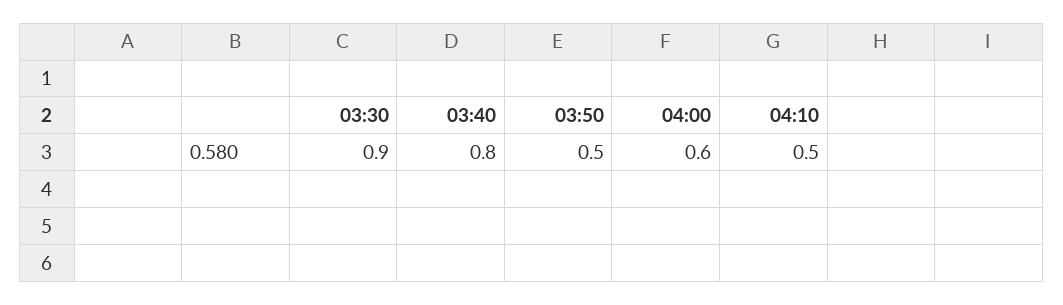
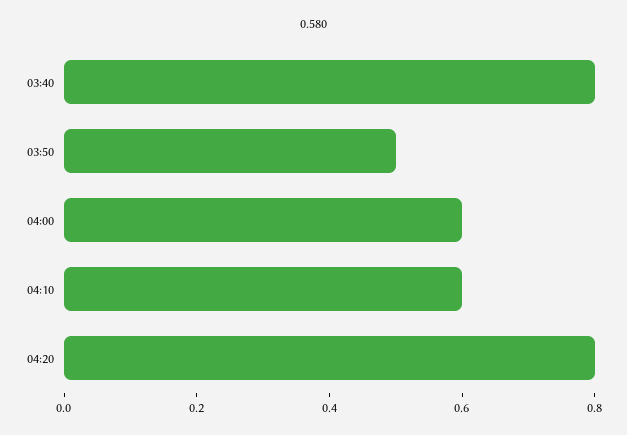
03:30: 0.9 -> none
04:10: 0.5 -> 0.6
04:20: none -> 0.8

